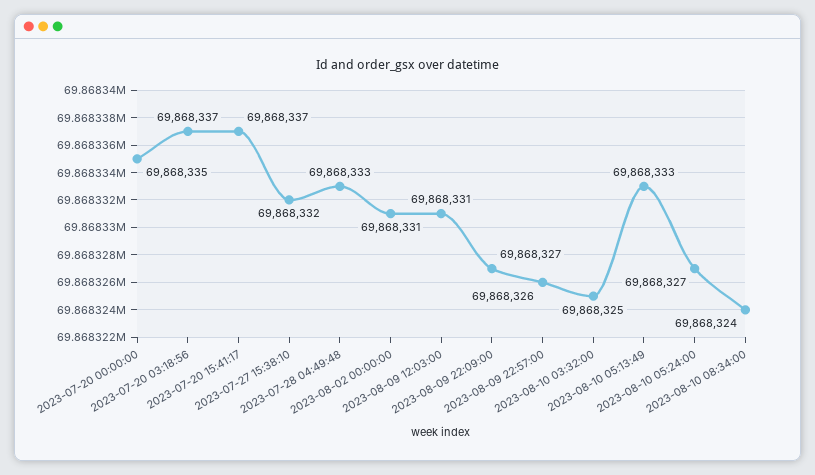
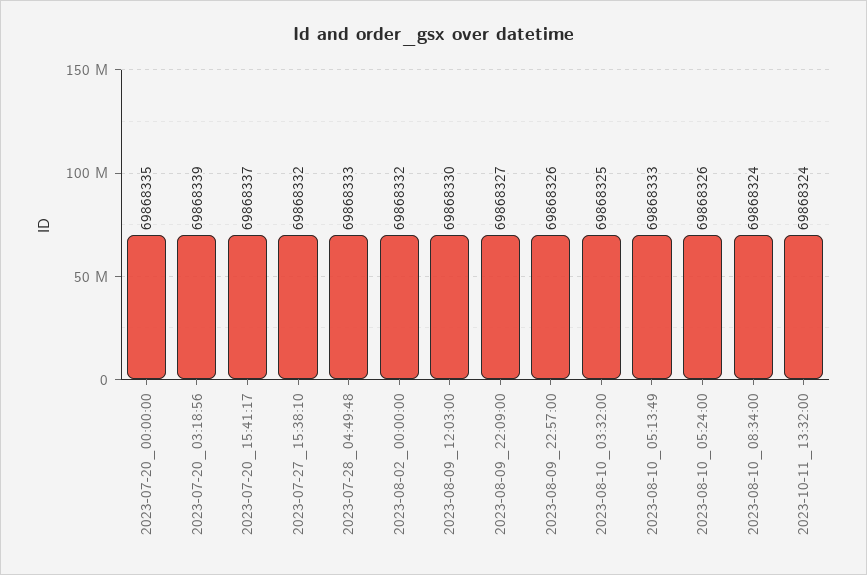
2023-07-20 03:18:56: 69868337 -> 69868339
2023-08-02 00:00:00: 69868331 -> 69868332
2023-08-09 12:03:00: 69868331 -> 69868330
2023-08-10 05:24:00: 69868327 -> 69868326
2023-10-11_13:32:00: none -> 69868324

